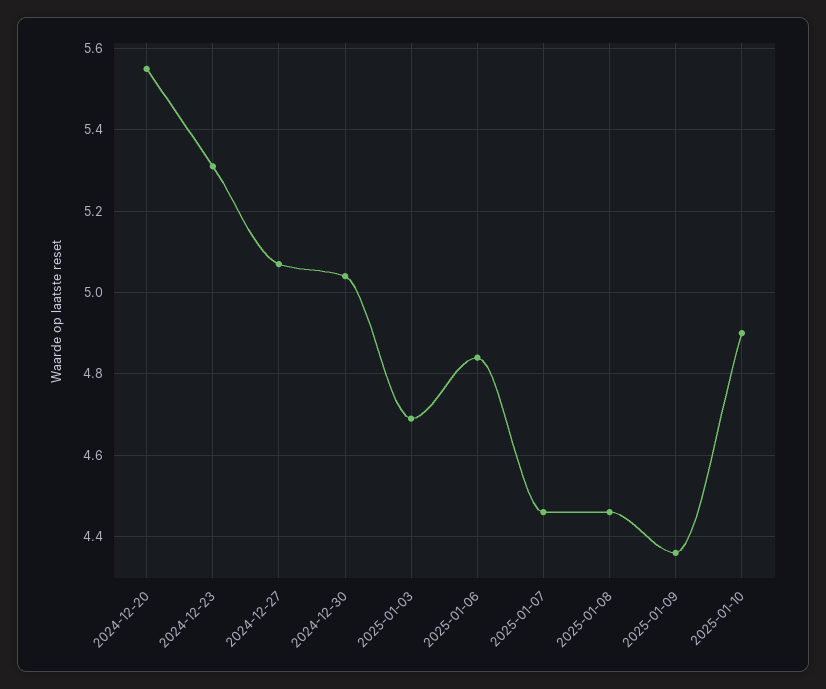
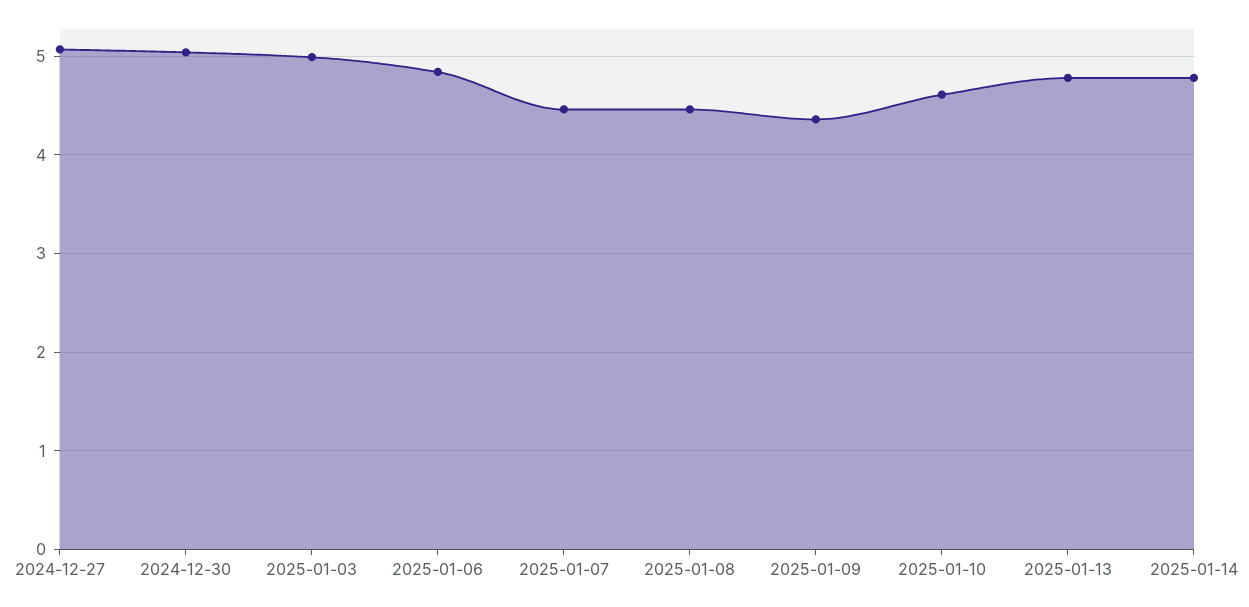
2024-12-20: 5.55 -> none
2024-12-23: 5.3 -> none
2025-01-03: 4.7 -> 5
2025-01-10: 4.9 -> 4.6
2025-01-13: none -> 4.8
2025-01-14: none -> 4.8

